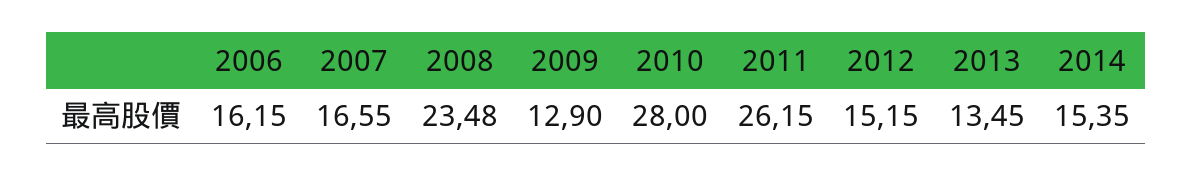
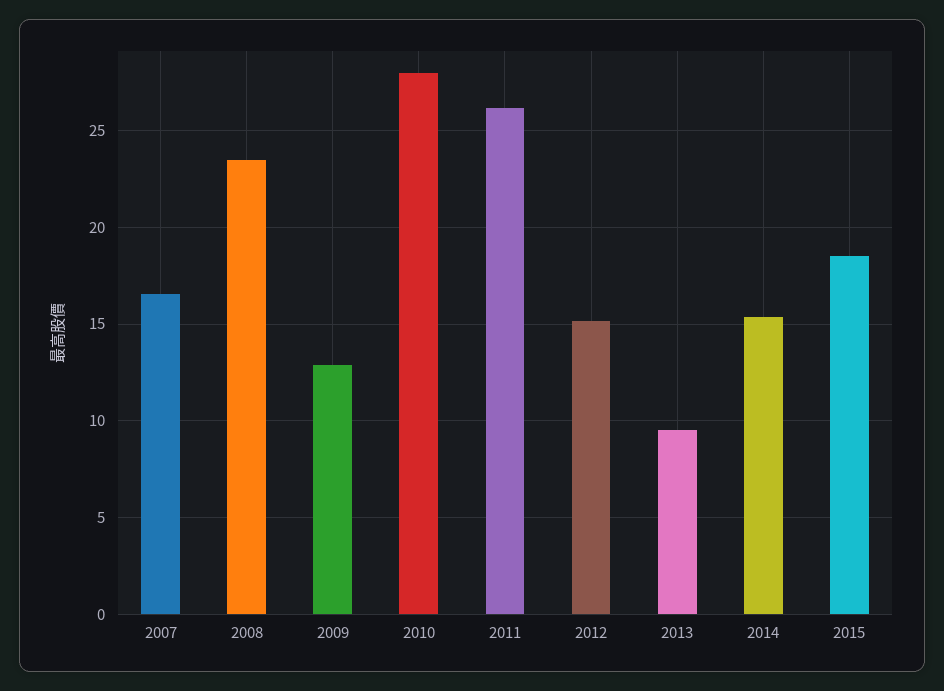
2006: 16.15 -> none
2013: 13.45 -> 9.5
2015: none -> 18.5

